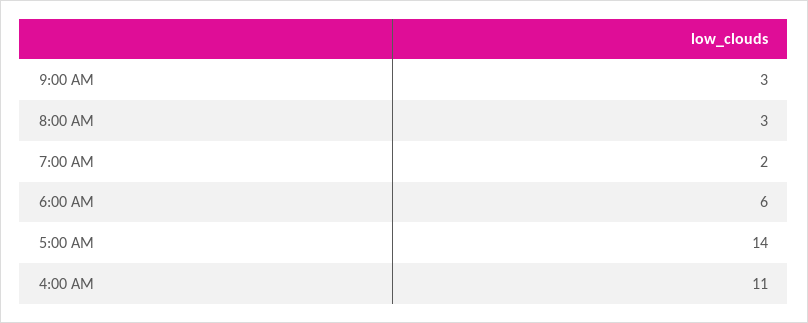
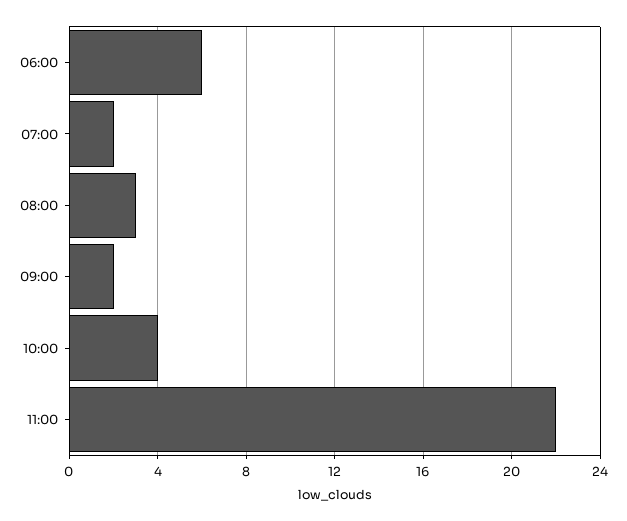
9:00 AM: 3 -> 2
5:00 AM: 14 -> none
4:00 AM: 11 -> none
10:00: none -> 4
11:00: none -> 22

